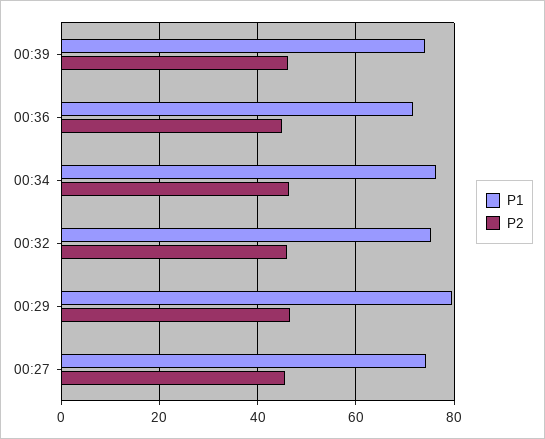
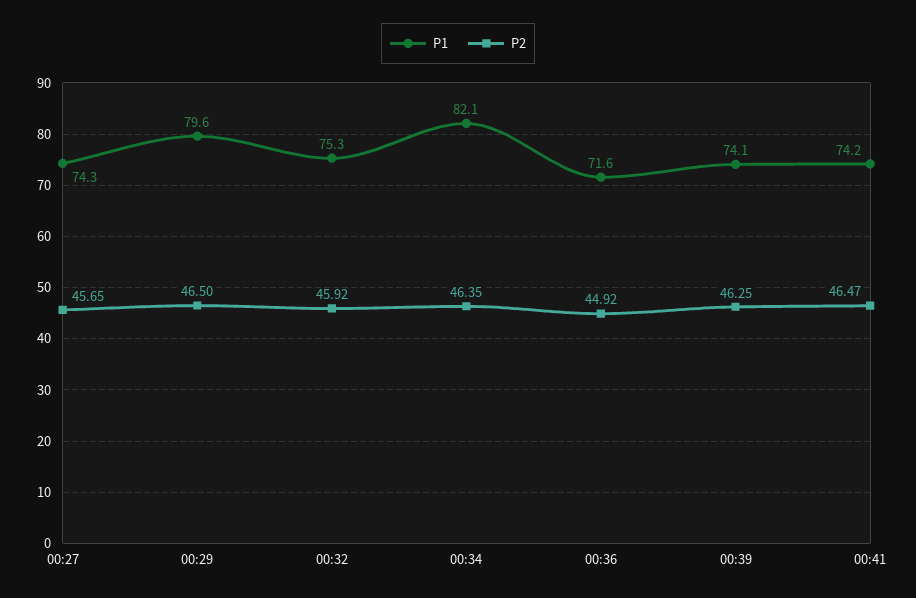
P1, 00:34: 76 -> 82.1
P1, 00:41: none -> 74.2
P2, 00:41: none -> 46.47

